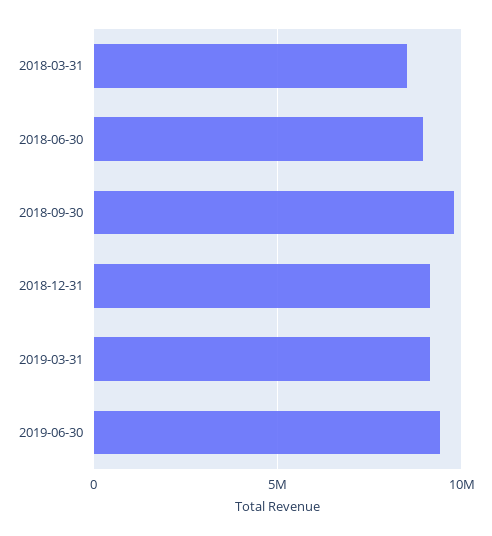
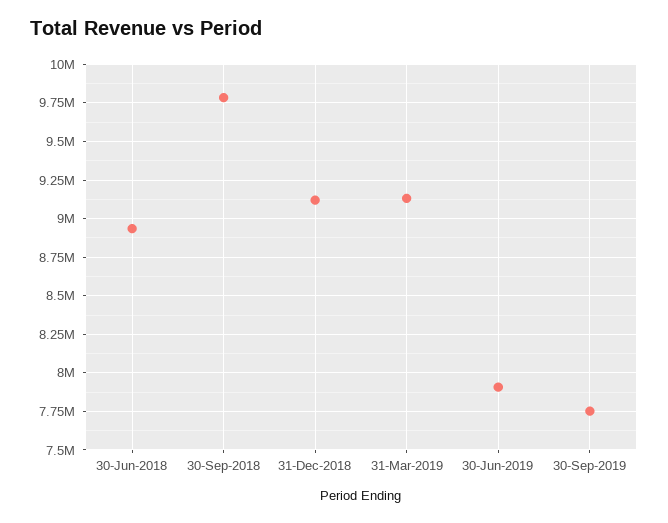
2018-03-31: 8500000 -> none
2019-06-30: 9500000 -> 7900000
30-Sep-2019: none -> 7750000

